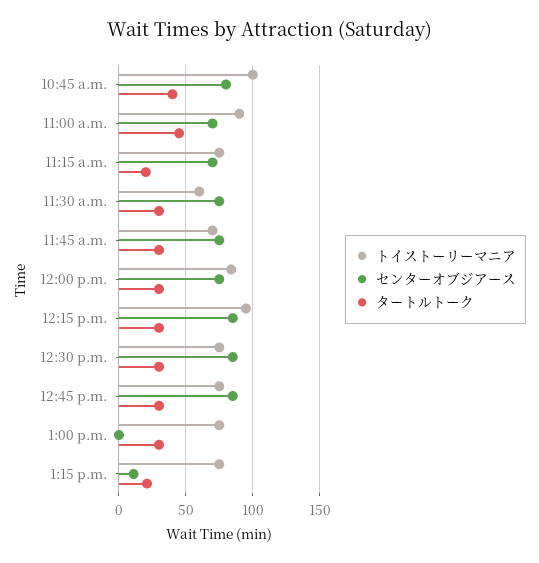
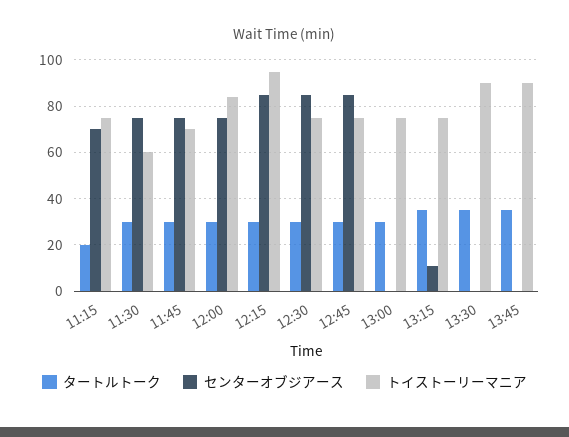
トイストーリーマニア, 10:45 a.m.: 100 -> none
センターオブジアース, 10:45 a.m.: 80 -> none
タートルトーク, 10:45 a.m.: 40 -> none
トイストーリーマニア, 11:00 a.m.: 90 -> none
センターオブジアース, 11:00 a.m.: 70 -> none
タートルトーク, 11:00 a.m.: 45 -> none
タートルトーク, 1:15 p.m.: 20 -> 35
タートルトーク, 13:30: none -> 35
センターオブジアース, 13:30: none -> 0
トイストーリーマニア, 13:30: none -> 90
タートルトーク, 13:45: none -> 35
センターオブジアース, 13:45: none -> 0
トイストーリーマニア, 13:45: none -> 90

